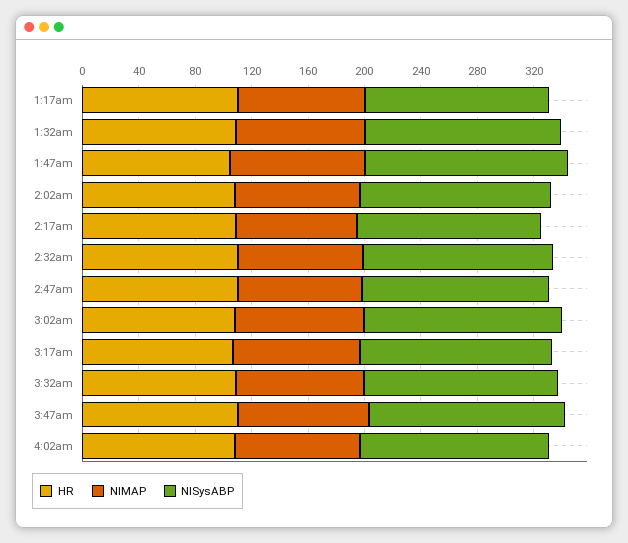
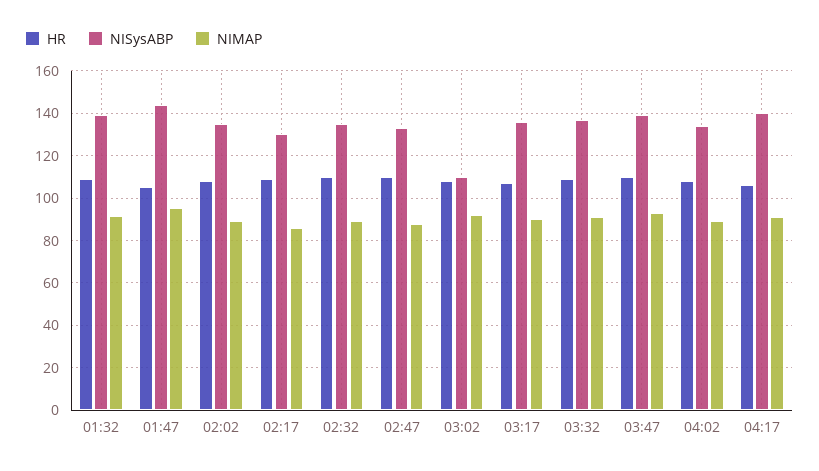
HR, 1:17am: 110 -> none
NIMAP, 1:17am: 90 -> none
NISysABP, 1:17am: 130 -> none
NISysABP, 3:02am: 140 -> 110
HR, 04:17: none -> 105
NISysABP, 04:17: none -> 140
NIMAP, 04:17: none -> 90

